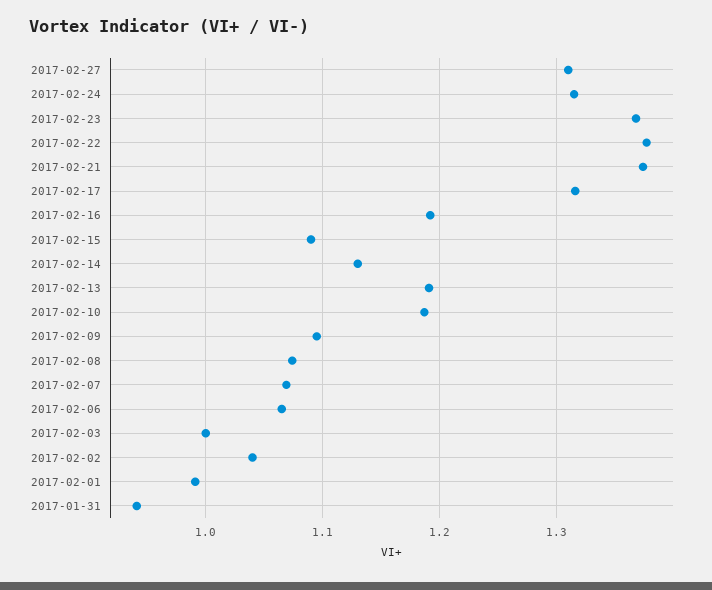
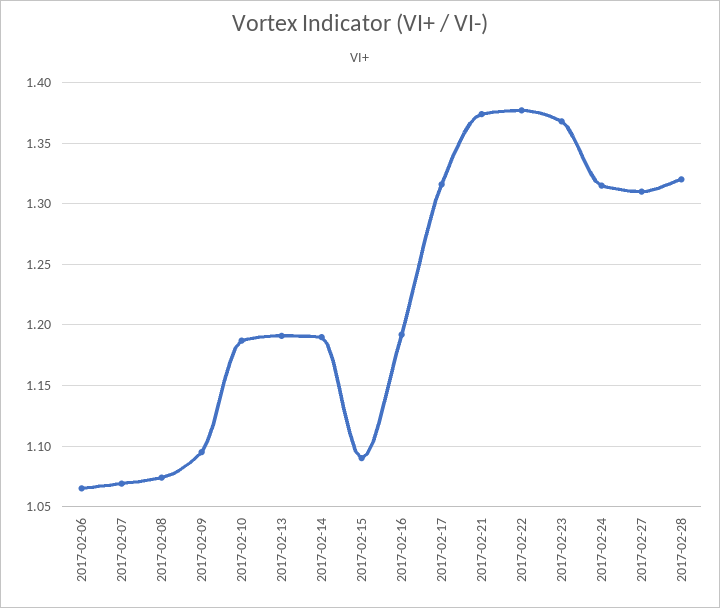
2017-02-14: 1.13 -> 1.19
2017-02-03: 1 -> none
2017-02-02: 1.04 -> none
2017-02-01: 0.99 -> none
2017-01-31: 0.94 -> none
2017-02-28: none -> 1.32

